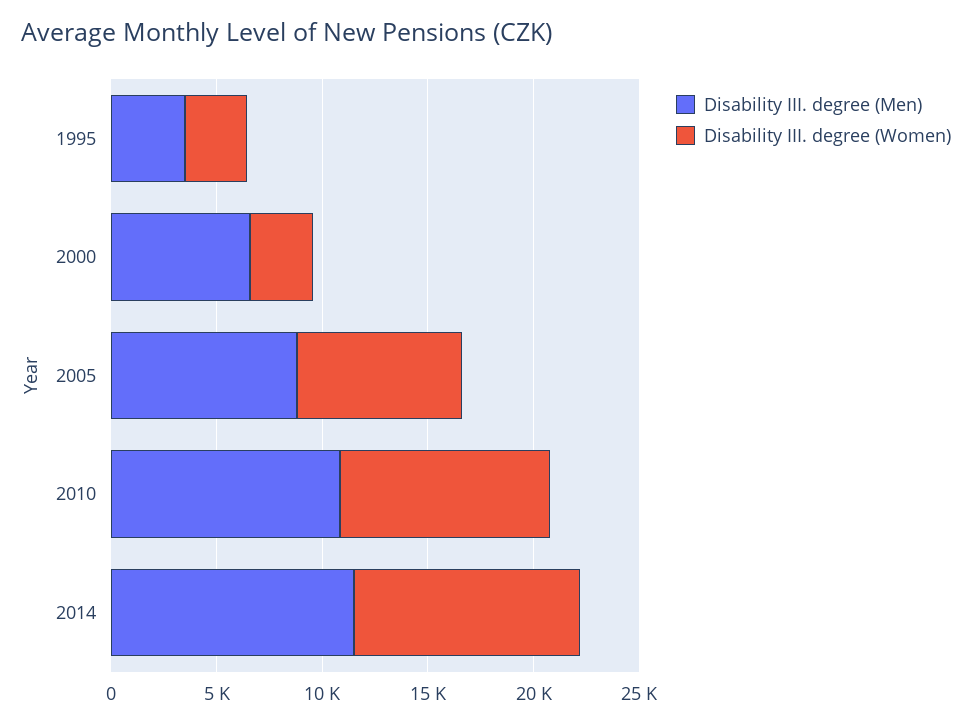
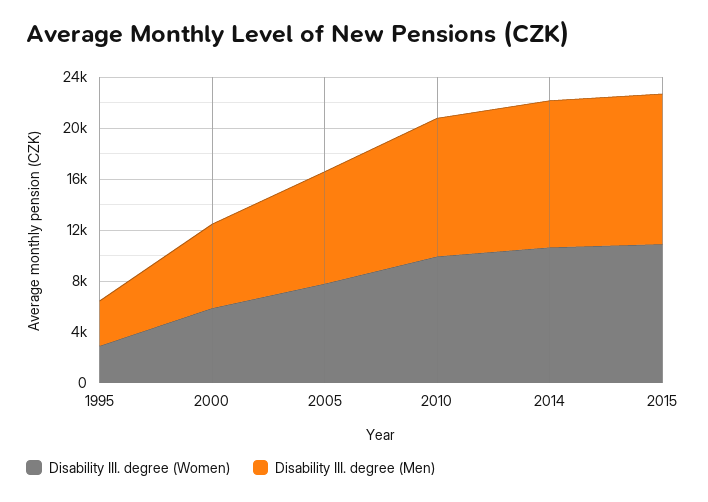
Disability III. degree (Women), 2000: 3000 -> 6000
Disability III. degree (Women), 2015: none -> 11000
Disability III. degree (Men), 2015: none -> 12000

